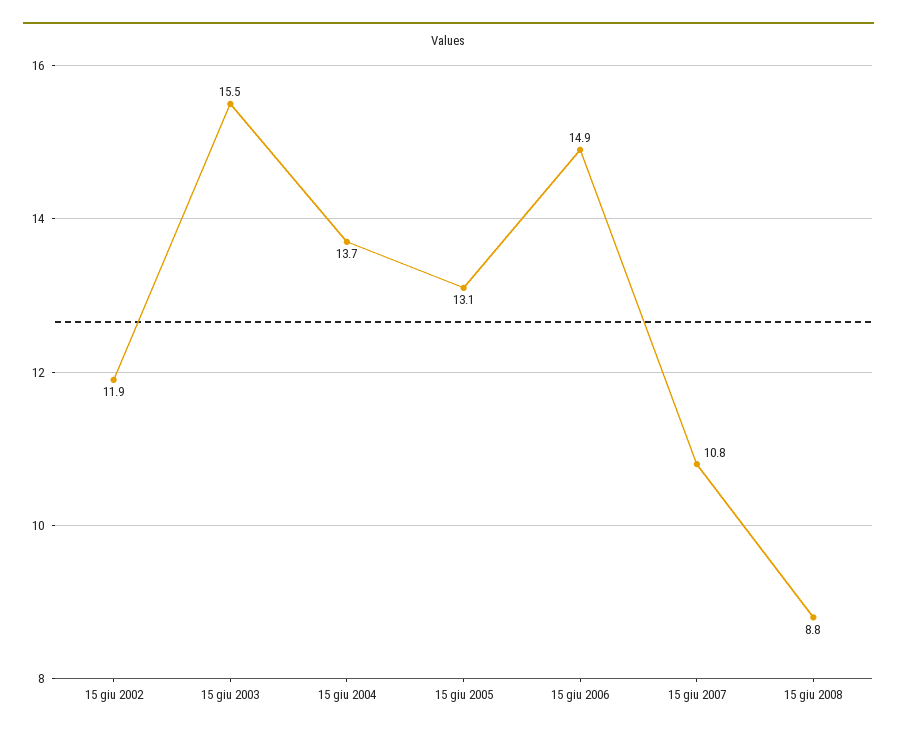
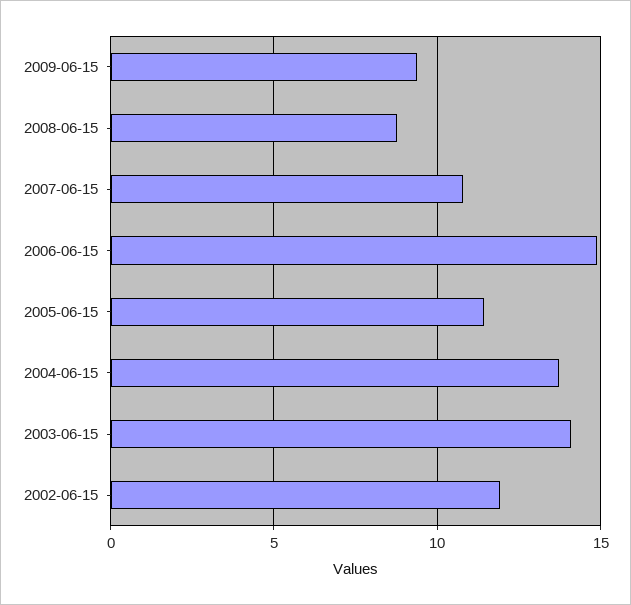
15 giu 2003: 15.5 -> 14
15 giu 2005: 13.1 -> 11.5
2009-06-15: none -> 9.5

